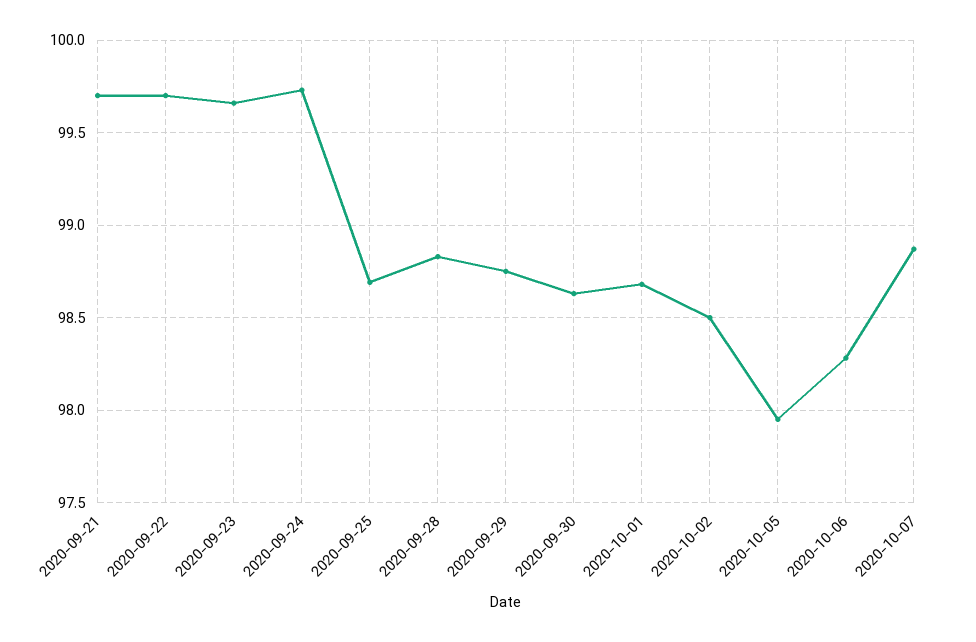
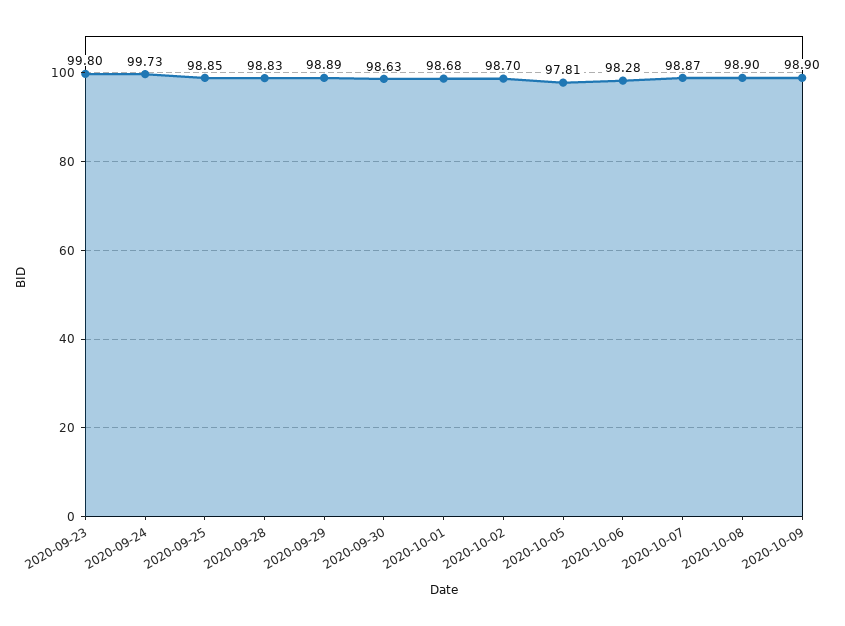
2020-09-21: 99.7 -> none
2020-09-22: 99.7 -> none
2020-09-23: 99.65 -> 99.8
2020-09-25: 98.7 -> 98.85
2020-09-29: 98.75 -> 98.89
2020-10-02: 98.5 -> 98.7
2020-10-05: 97.95 -> 97.81
2020-10-08: none -> 98.9
2020-10-09: none -> 98.9

